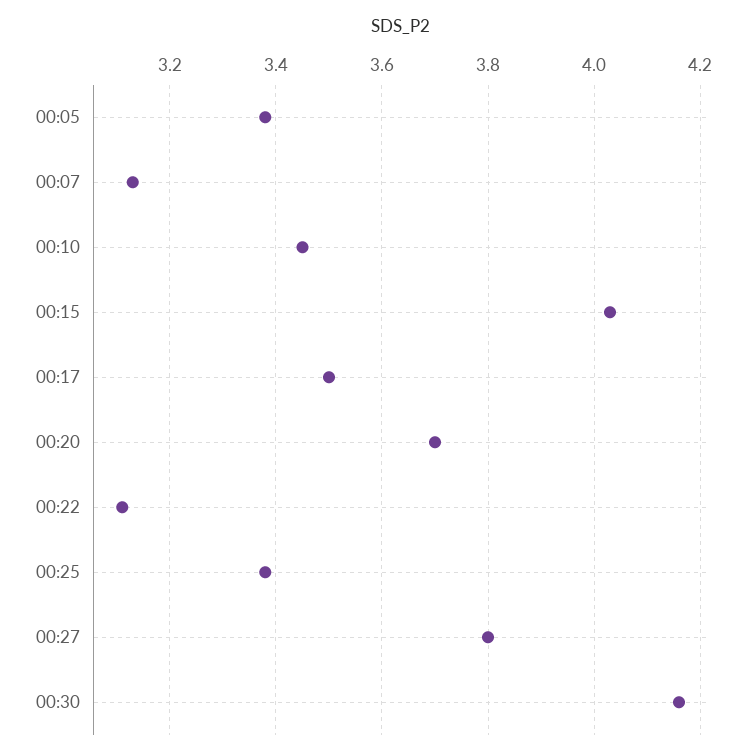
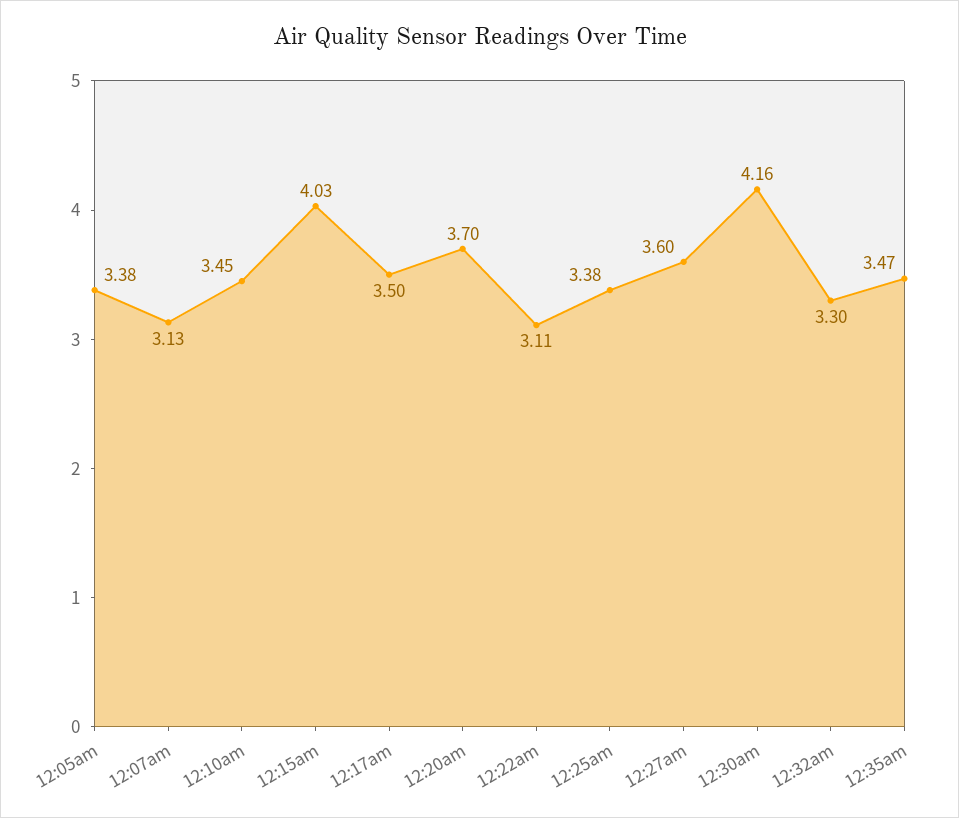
00:27: 3.8 -> 3.6
12:32am: none -> 3.3
12:35am: none -> 3.47

